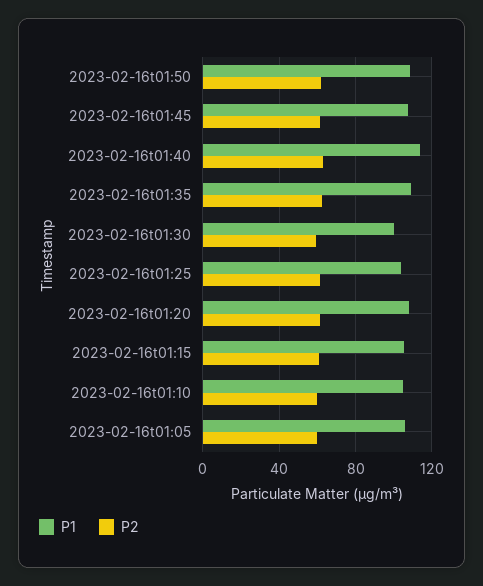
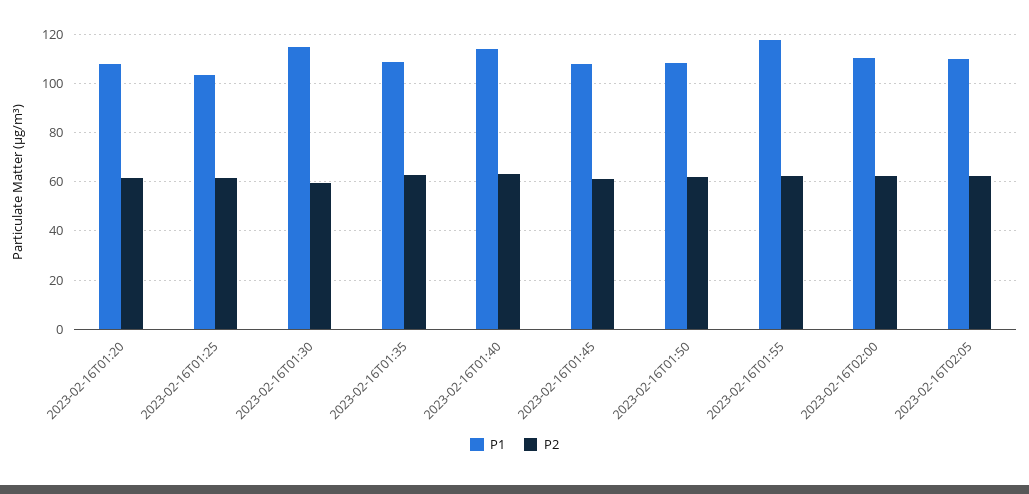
P1, 2023-02-16t01:30: 100 -> 115
P1, 2023-02-16t01:15: 105 -> none
P2, 2023-02-16t01:15: 60 -> none
P1, 2023-02-16t01:10: 105 -> none
P2, 2023-02-16t01:10: 60 -> none
P1, 2023-02-16t01:05: 105 -> none
P2, 2023-02-16t01:05: 60 -> none
P1, 2023-02-16T01:55: none -> 117.5
P2, 2023-02-16T01:55: none -> 62.5
P1, 2023-02-16T02:00: none -> 110
P2, 2023-02-16T02:00: none -> 62.5
P1, 2023-02-16T02:05: none -> 110
P2, 2023-02-16T02:05: none -> 62.5

